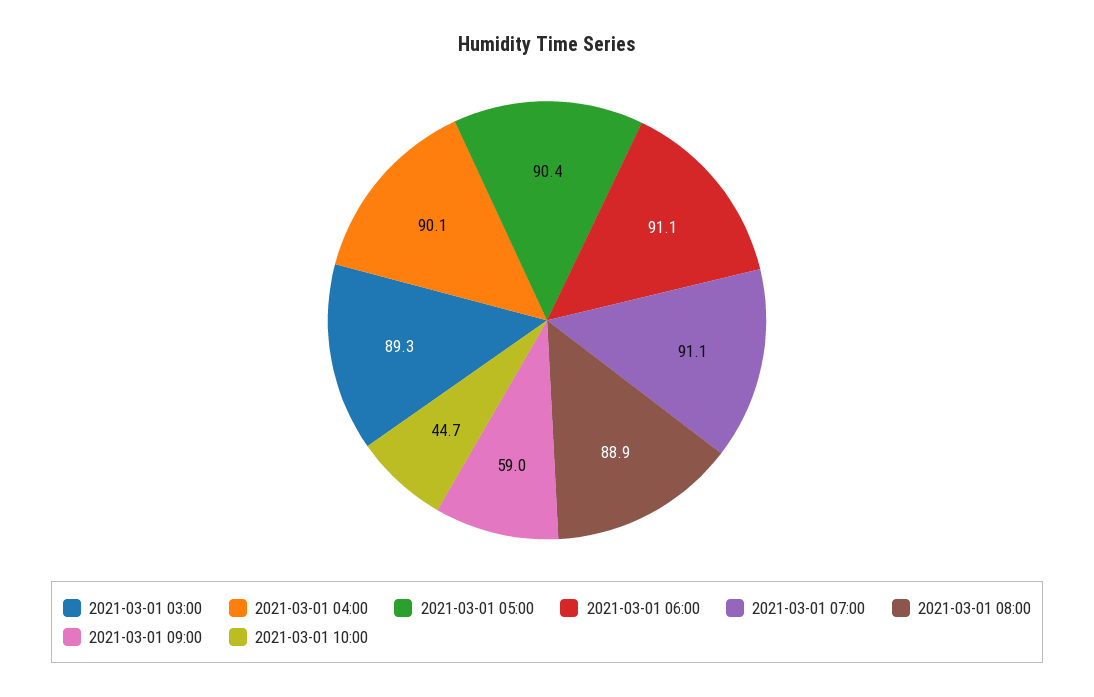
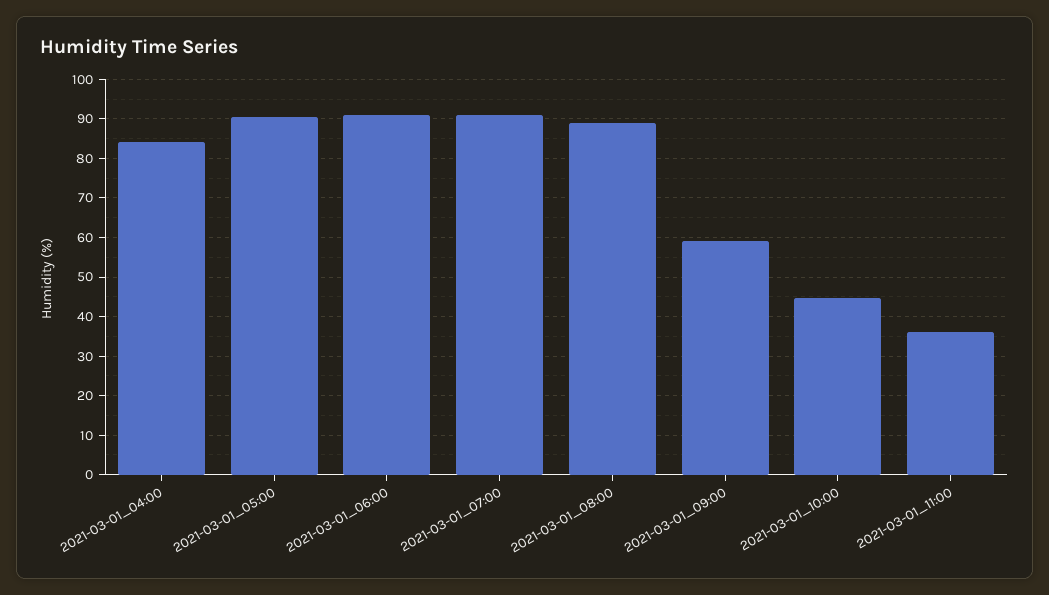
2021-03-01 03:00: 89.3 -> none
2021-03-01 04:00: 90.1 -> 84
2021-03-01_11:00: none -> 36

